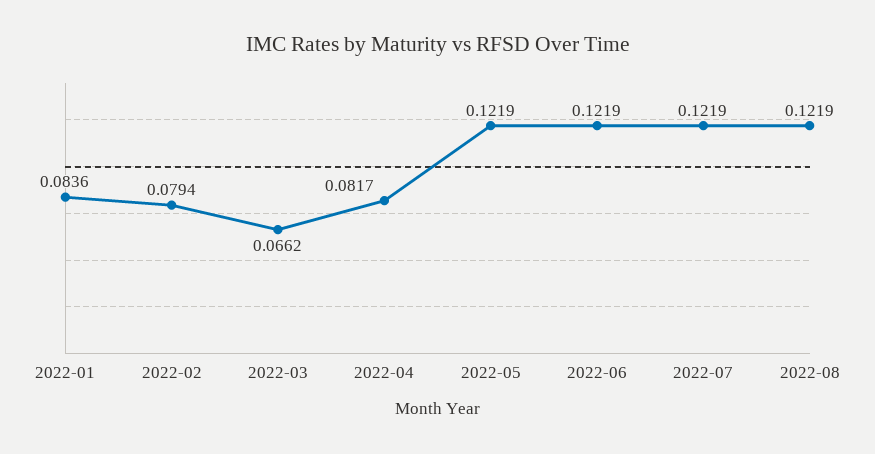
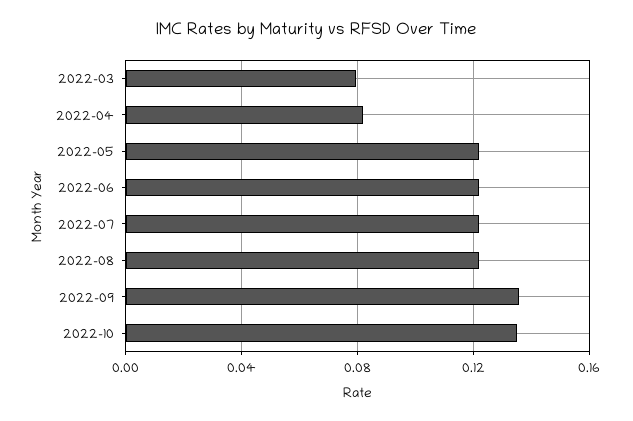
2022-01: 0.0836 -> none
2022-02: 0.0794 -> none
2022-03: 0.0662 -> 0.08
2022-09: none -> 0.135
2022-10: none -> 0.135

